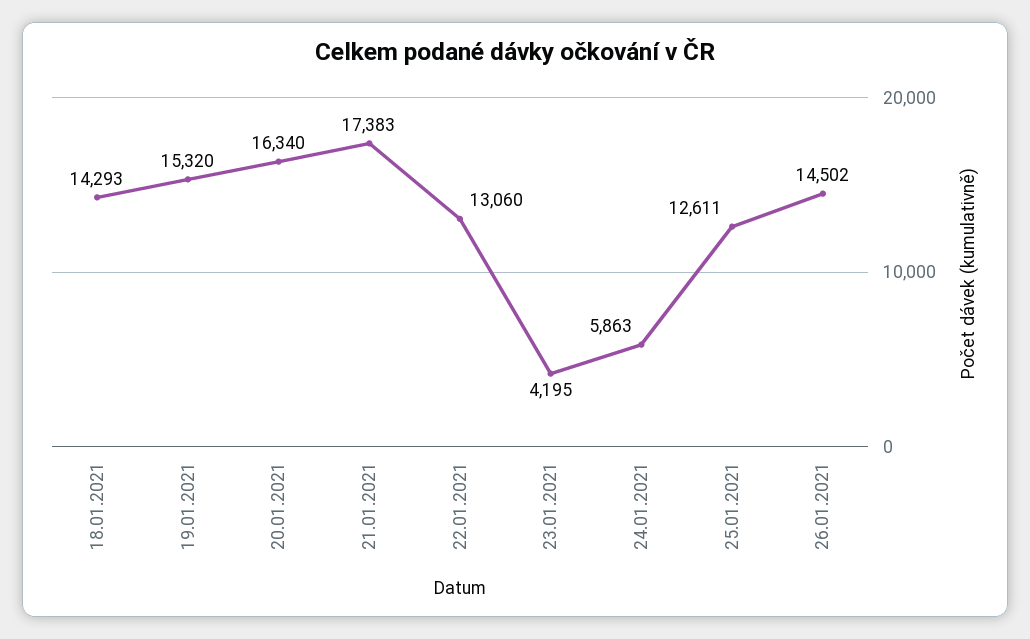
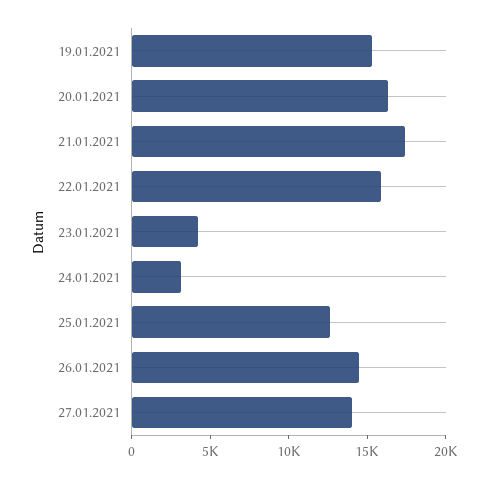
18.01.2021: 14293 -> none
22.01.2021: 13060 -> 16000
24.01.2021: 5863 -> 3000
27.01.2021: none -> 14000

